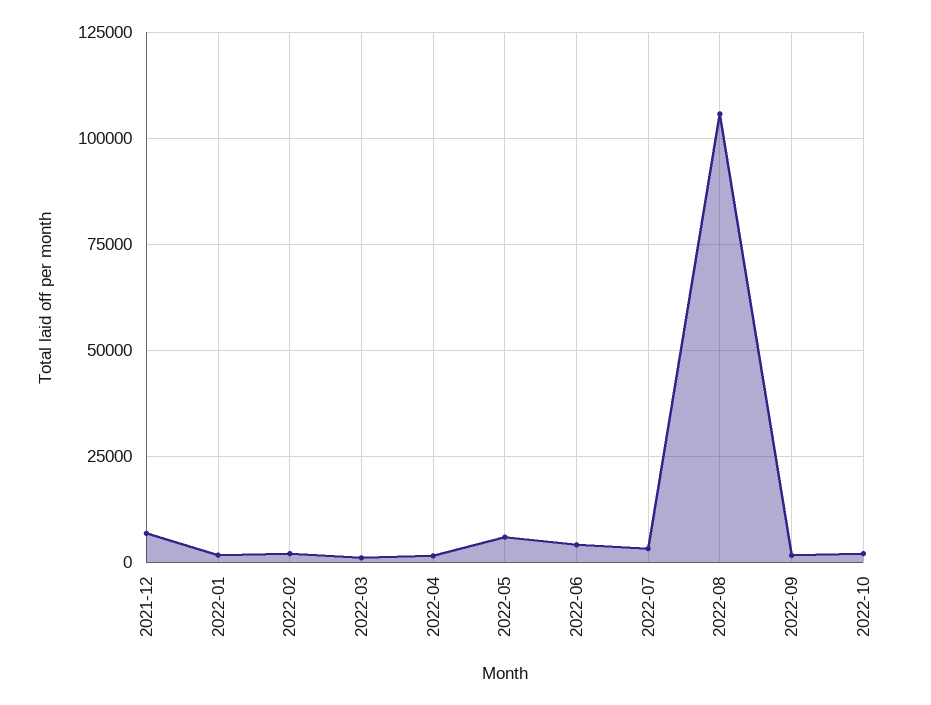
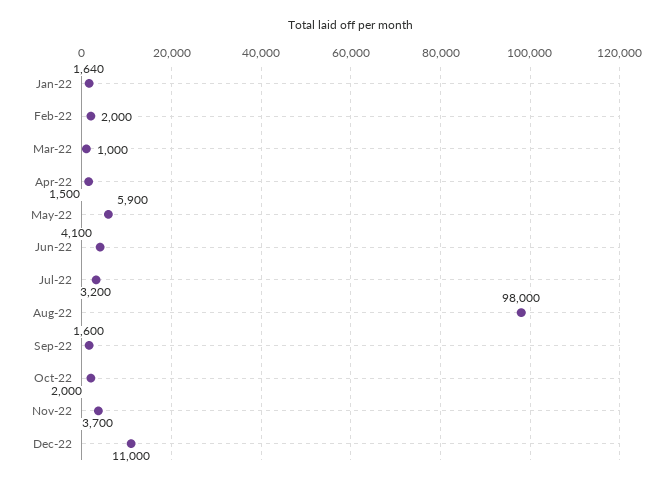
2021-12: 7500 -> none
2022-08: 105000 -> 98000
Nov-22: none -> 3700
Dec-22: none -> 11000

